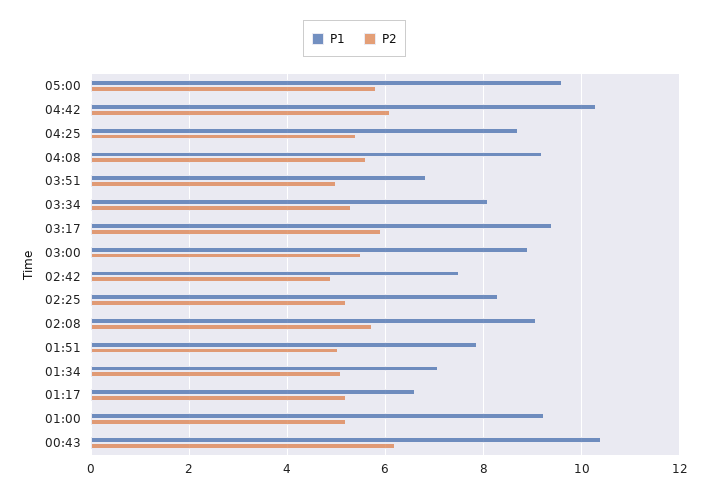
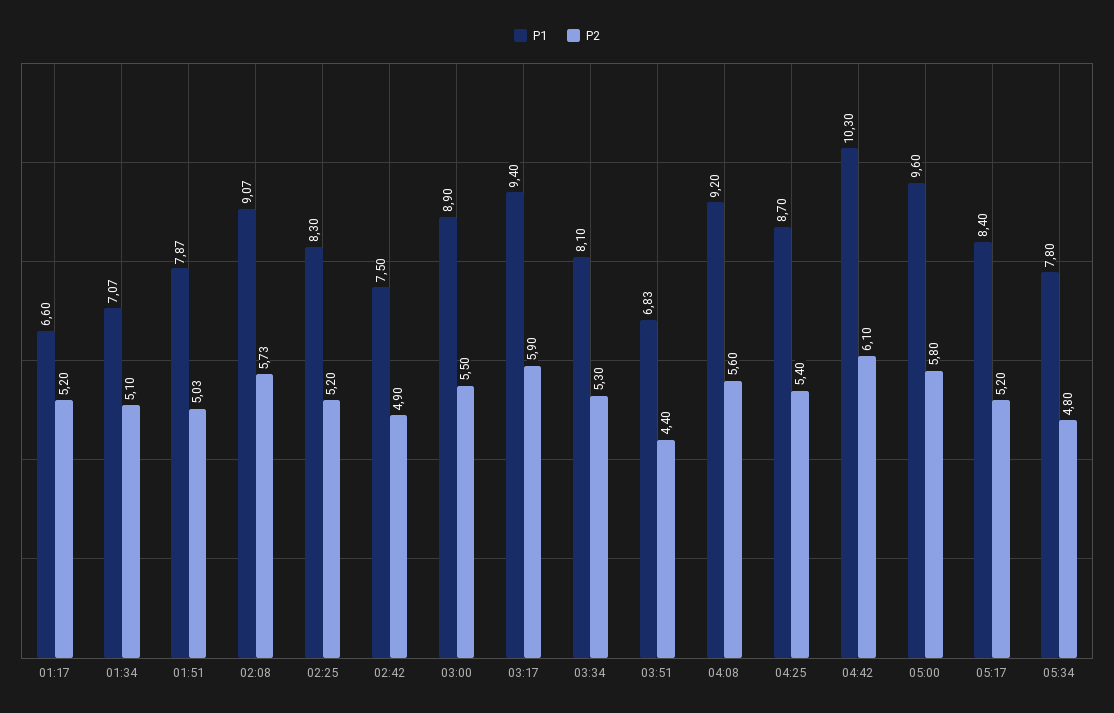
P2, 03:51: 5 -> 4.4
P1, 01:00: 9.2 -> none
P2, 01:00: 5.2 -> none
P1, 00:43: 10.4 -> none
P2, 00:43: 6.2 -> none
P1, 05:17: none -> 8.4
P2, 05:17: none -> 5.2
P1, 05:34: none -> 7.8
P2, 05:34: none -> 4.8

